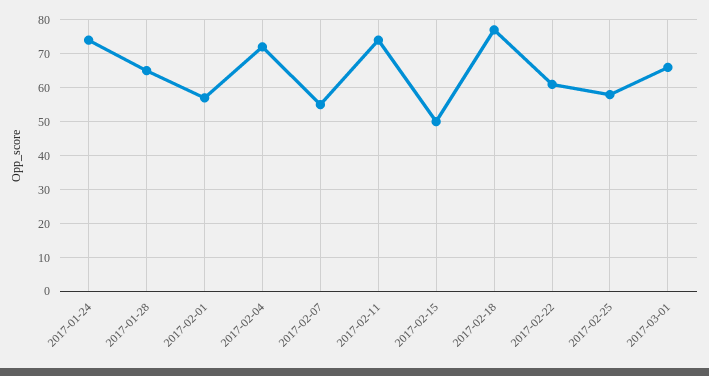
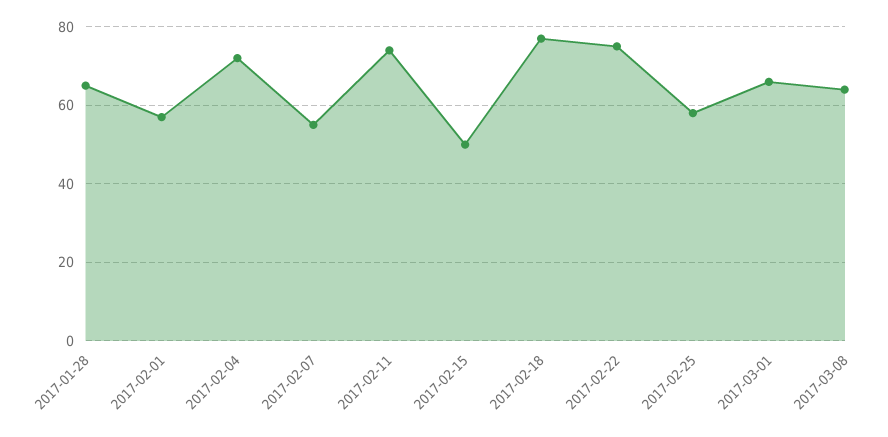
2017-01-24: 75 -> none
2017-02-22: 60 -> 75
2017-03-08: none -> 65

